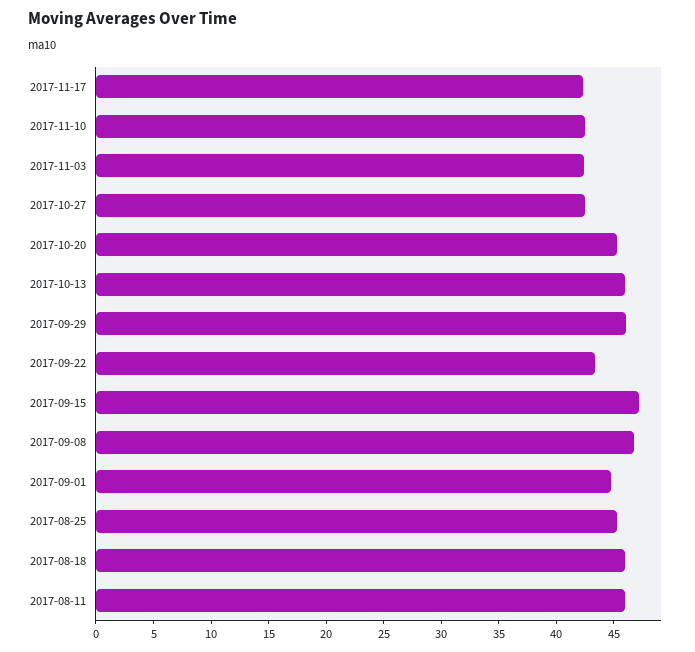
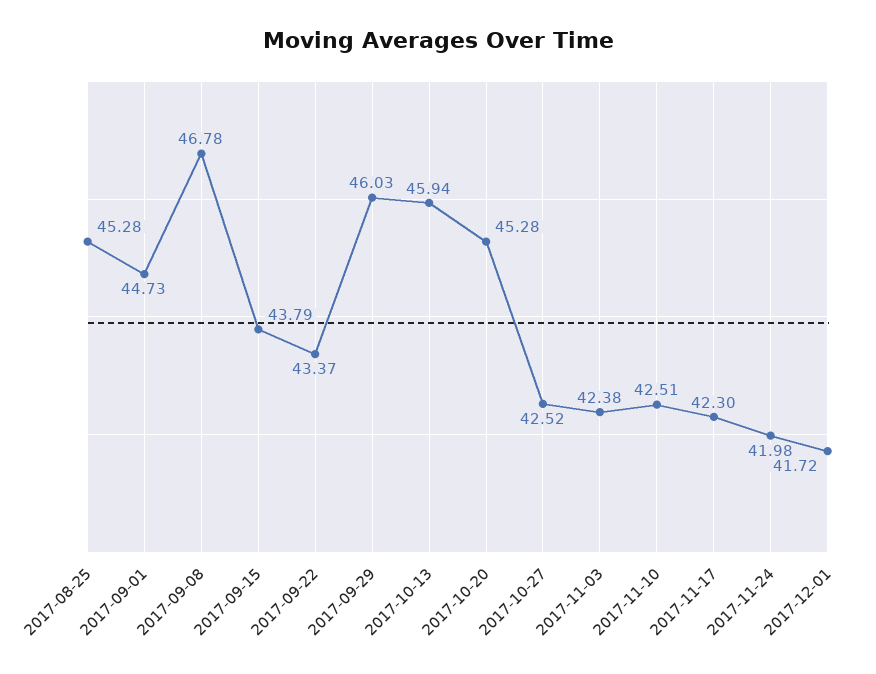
2017-09-15: 47 -> 43.79
2017-08-18: 46 -> none
2017-08-11: 46 -> none
2017-11-24: none -> 41.98
2017-12-01: none -> 41.72

